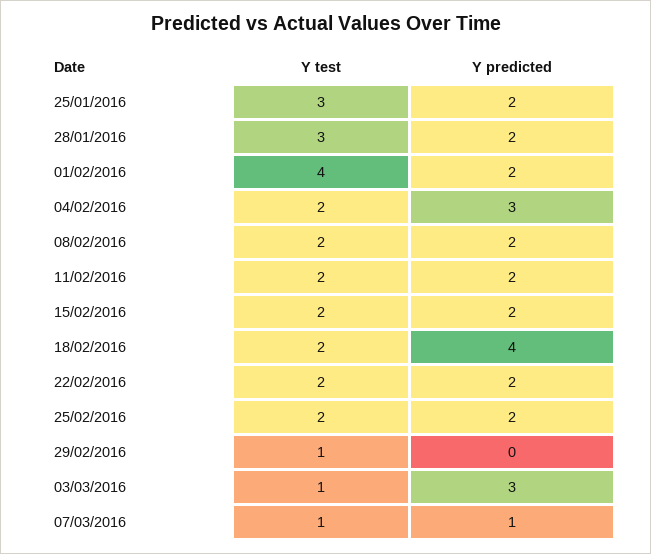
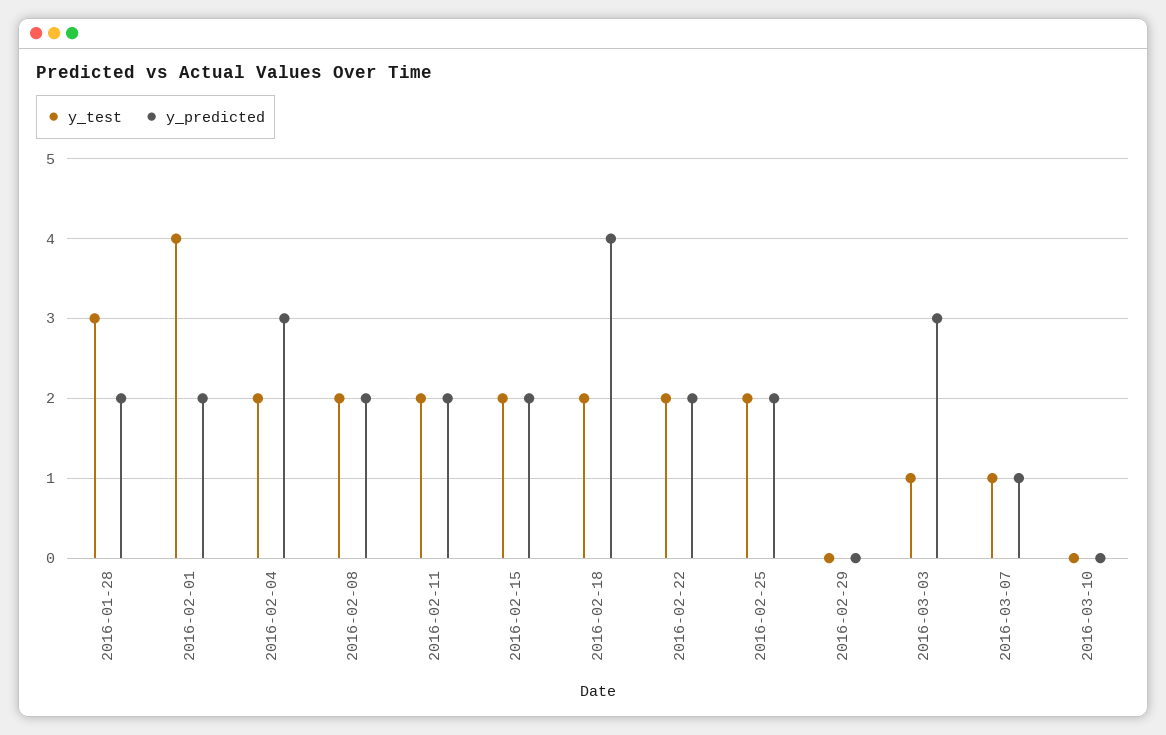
Y test, 25/01/2016: 3 -> none
Y predicted, 25/01/2016: 2 -> none
Y test, 29/02/2016: 1 -> 0
Y test, 2016-03-10: none -> 0
Y predicted, 2016-03-10: none -> 0

